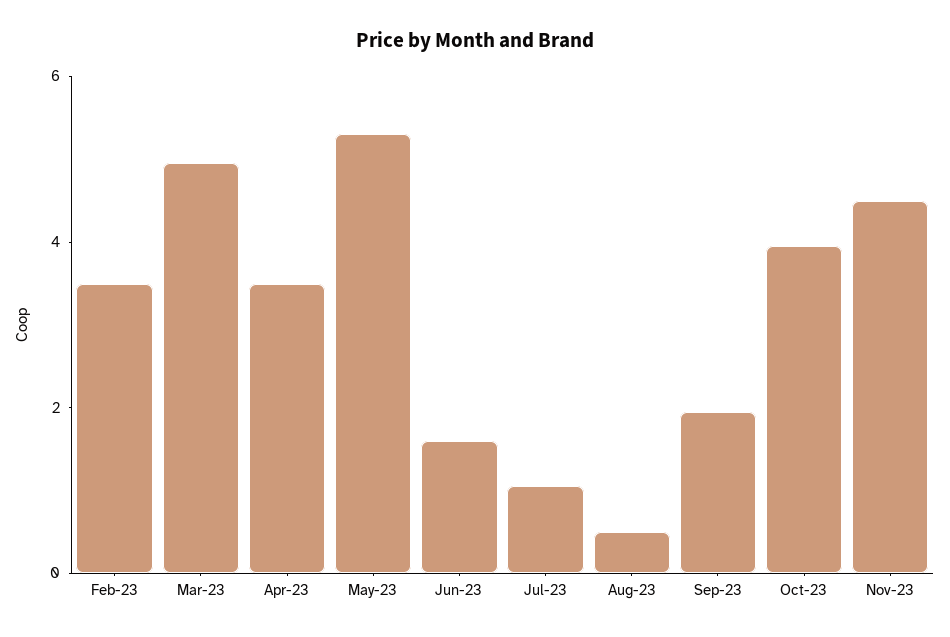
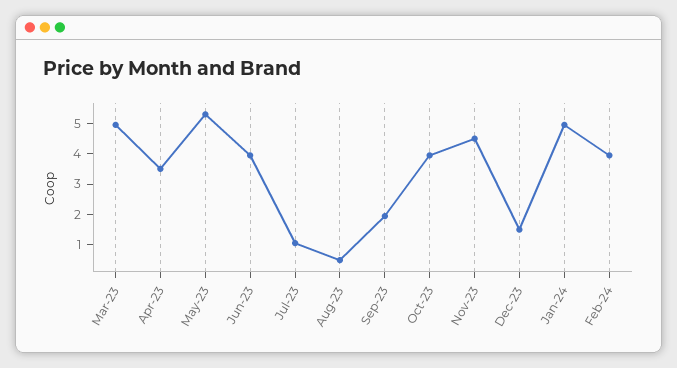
Feb-23: 3.5 -> none
Jun-23: 1.5 -> 4
Dec-23: none -> 1.5
Jan-24: none -> 5
Feb-24: none -> 4

